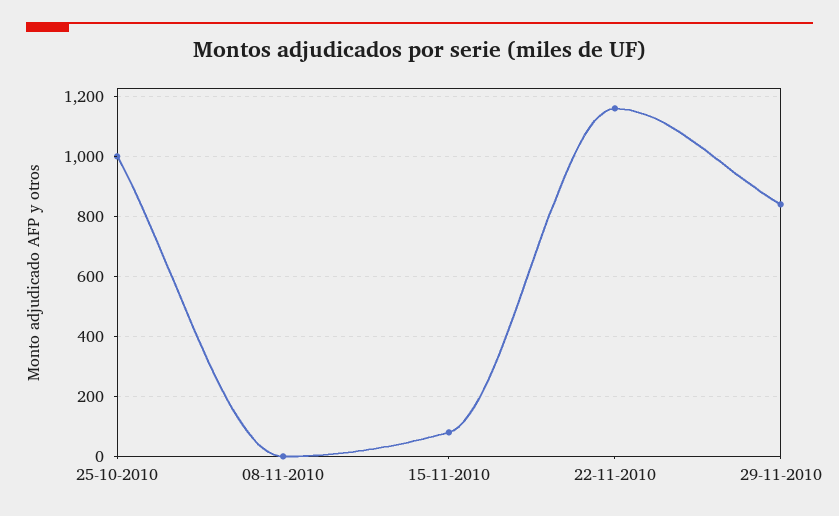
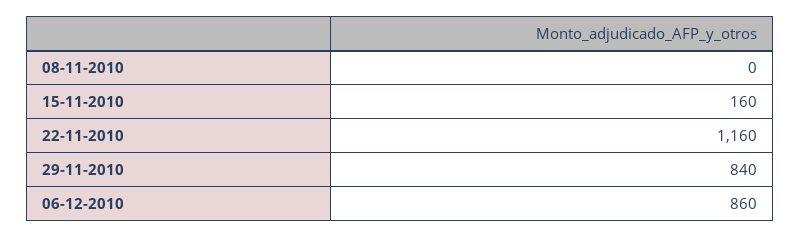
25-10-2010: 1000 -> none
15-11-2010: 75 -> 160
06-12-2010: none -> 860

